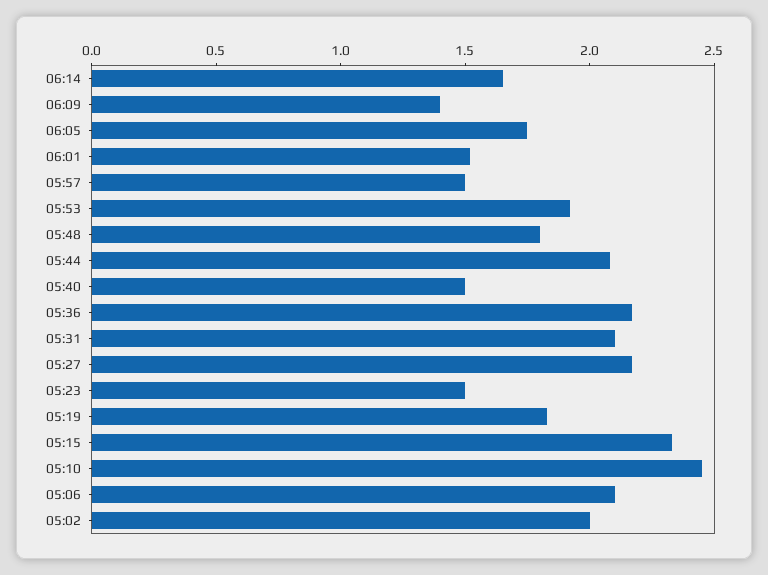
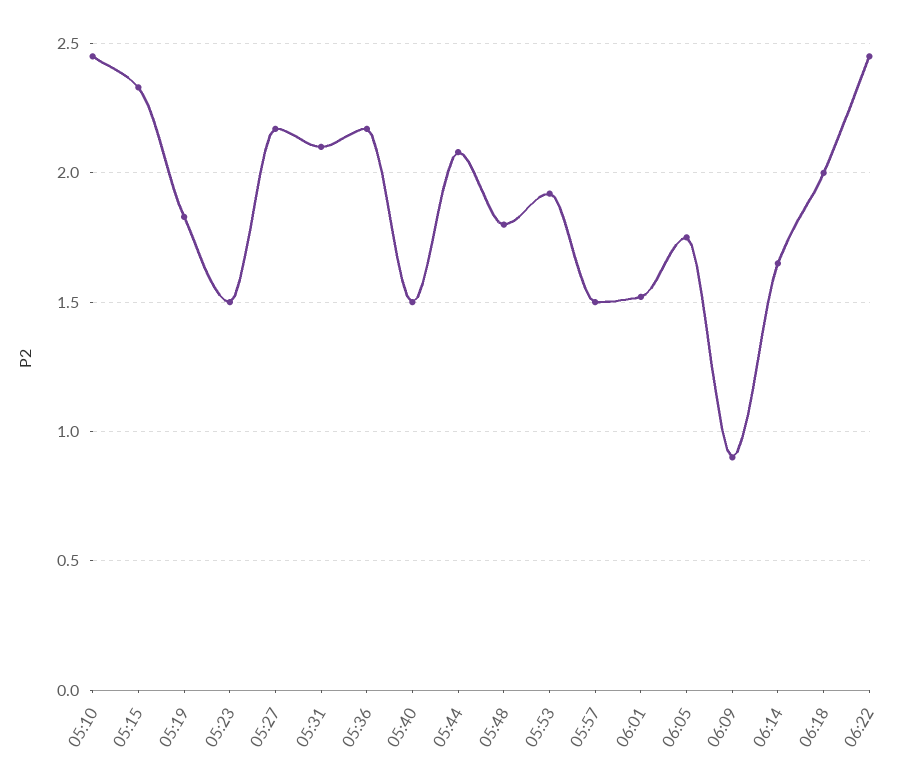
06:09: 1.4 -> 0.9
05:06: 2.1 -> none
05:02: 2 -> none
06:18: none -> 2
06:22: none -> 2.45

